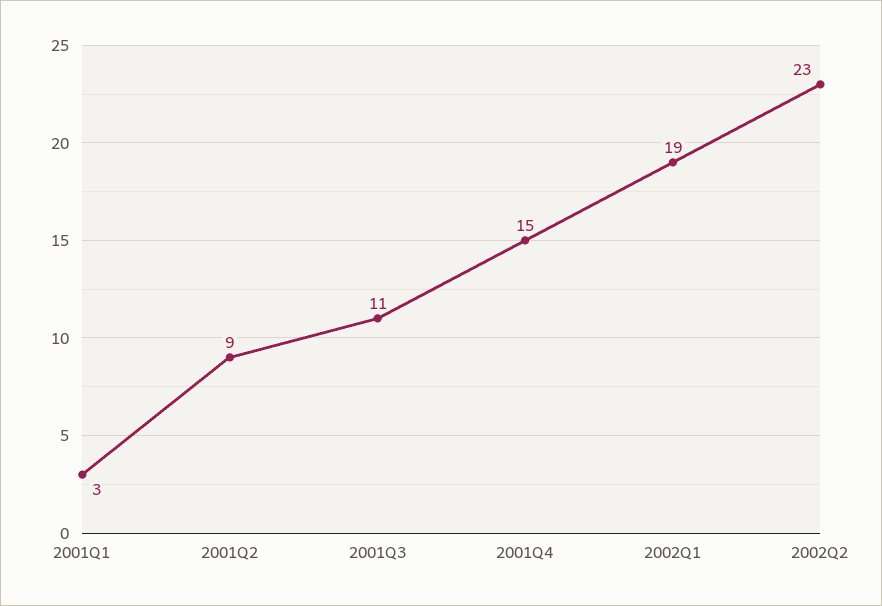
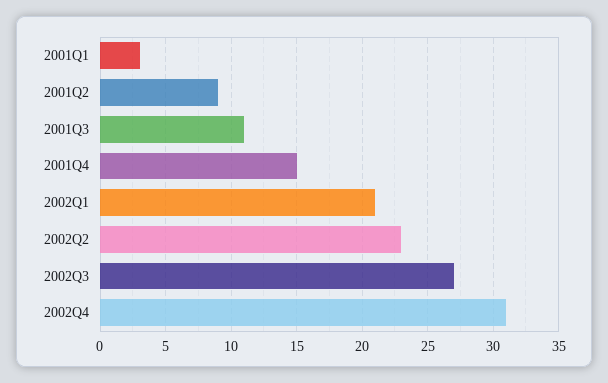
2002Q1: 19 -> 21
2002Q3: none -> 27
2002Q4: none -> 31

